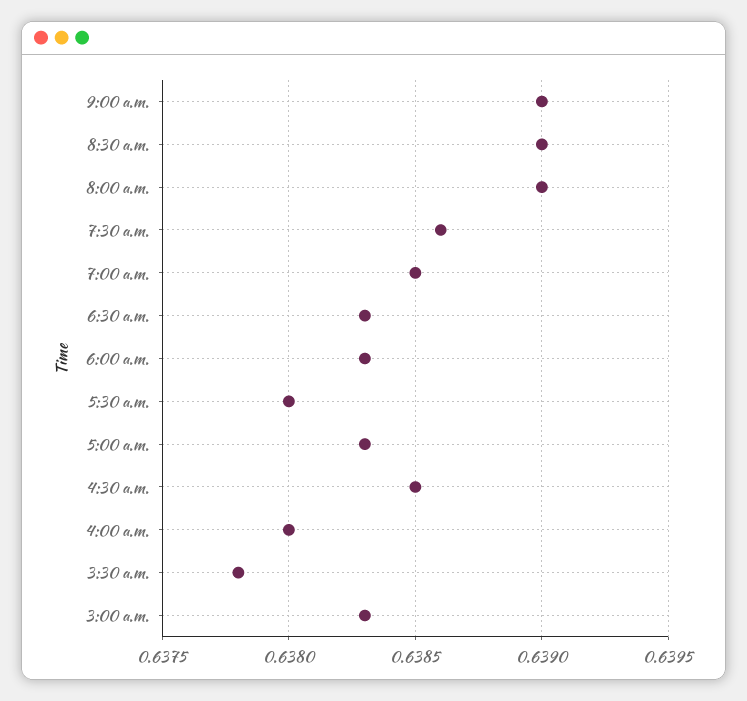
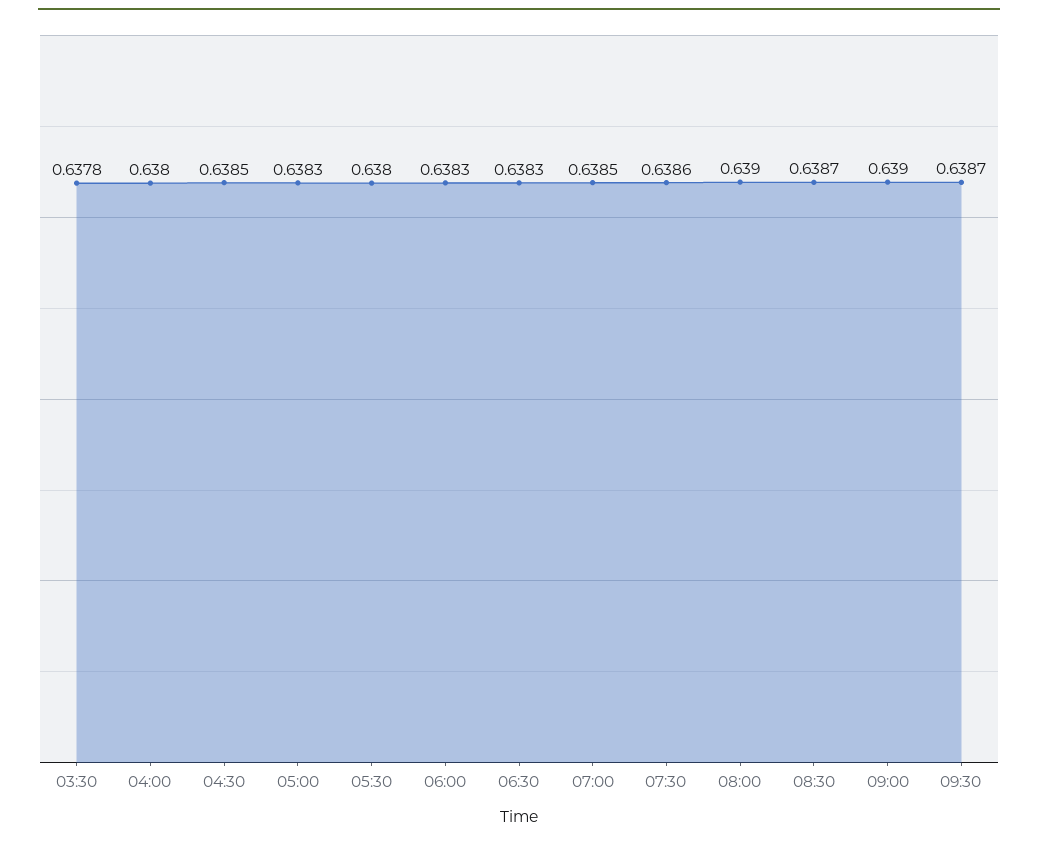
8:30 a.m.: 0.639 -> 0.6387
3:00 a.m.: 0.6383 -> none
09:30: none -> 0.6387

